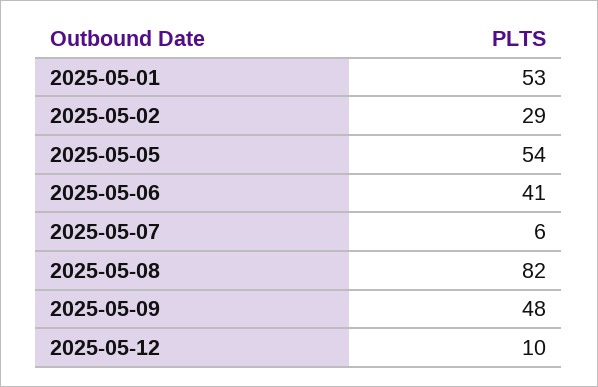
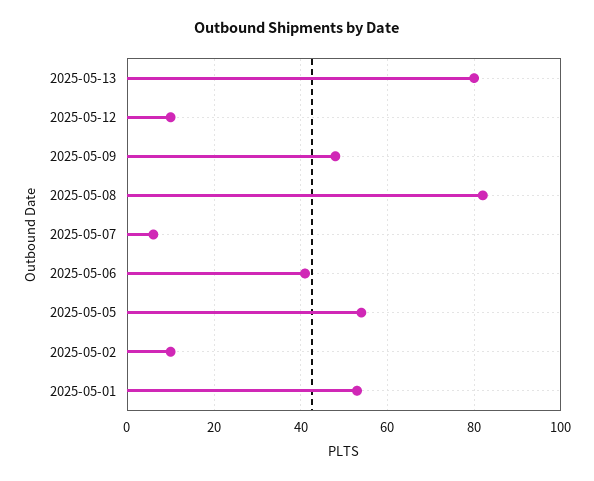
2025-05-02: 29 -> 10
2025-05-13: none -> 80

